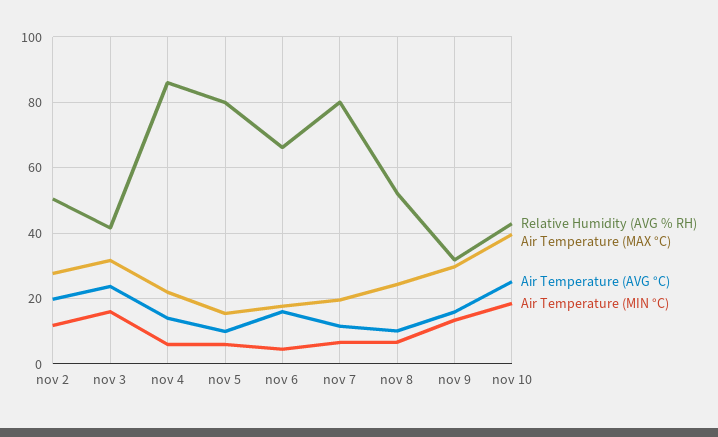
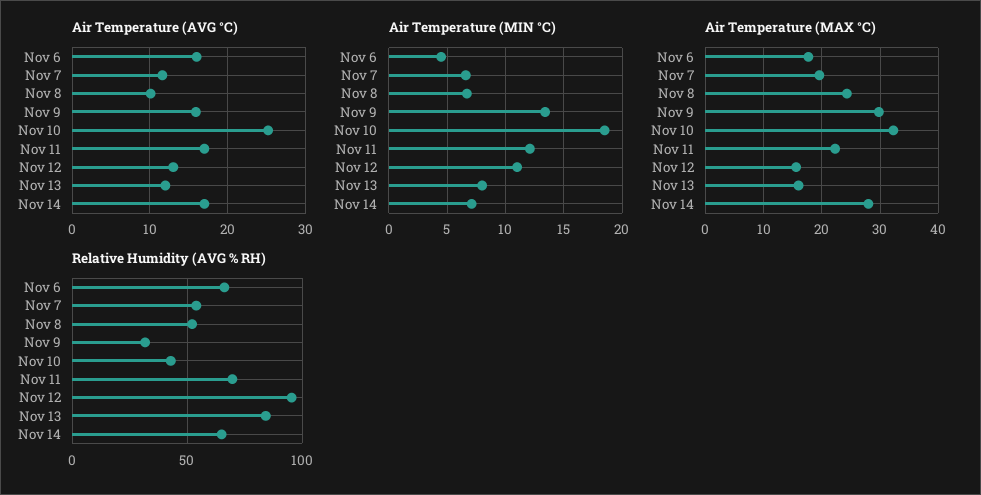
Relative Humidity (AVG % RH), nov 2: 50 -> none
Air Temperature (MAX °C), nov 2: 28 -> none
Air Temperature (AVG °C), nov 2: 20 -> none
Air Temperature (MIN °C), nov 2: 12 -> none
Relative Humidity (AVG % RH), nov 3: 42 -> none
Air Temperature (MAX °C), nov 3: 32 -> none
Air Temperature (AVG °C), nov 3: 24 -> none
Air Temperature (MIN °C), nov 3: 16 -> none
Relative Humidity (AVG % RH), nov 4: 86 -> none
Air Temperature (MAX °C), nov 4: 22 -> none
Air Temperature (AVG °C), nov 4: 14 -> none
Air Temperature (MIN °C), nov 4: 6 -> none
Relative Humidity (AVG % RH), nov 5: 80 -> none
Air Temperature (MAX °C), nov 5: 16 -> none
Air Temperature (AVG °C), nov 5: 10 -> none
Air Temperature (MIN °C), nov 5: 6 -> none
Relative Humidity (AVG % RH), nov 7: 80 -> 55
Air Temperature (MAX °C), nov 10: 40 -> 32
Air Temperature (AVG °C), Nov 11: none -> 17
Air Temperature (AVG °C), Nov 12: none -> 13
Air Temperature (AVG °C), Nov 13: none -> 12
Air Temperature (AVG °C), Nov 14: none -> 17
Air Temperature (MIN °C), Nov 11: none -> 12
Air Temperature (MIN °C), Nov 12: none -> 11
Air Temperature (MIN °C), Nov 13: none -> 8
Air Temperature (MIN °C), Nov 14: none -> 7
Air Temperature (MAX °C), Nov 11: none -> 22
Air Temperature (MAX °C), Nov 12: none -> 16
Air Temperature (MAX °C), Nov 13: none -> 16
Air Temperature (MAX °C), Nov 14: none -> 28
Relative Humidity (AVG % RH), Nov 11: none -> 70
Relative Humidity (AVG % RH), Nov 12: none -> 95
Relative Humidity (AVG % RH), Nov 13: none -> 85
Relative Humidity (AVG % RH), Nov 14: none -> 65

